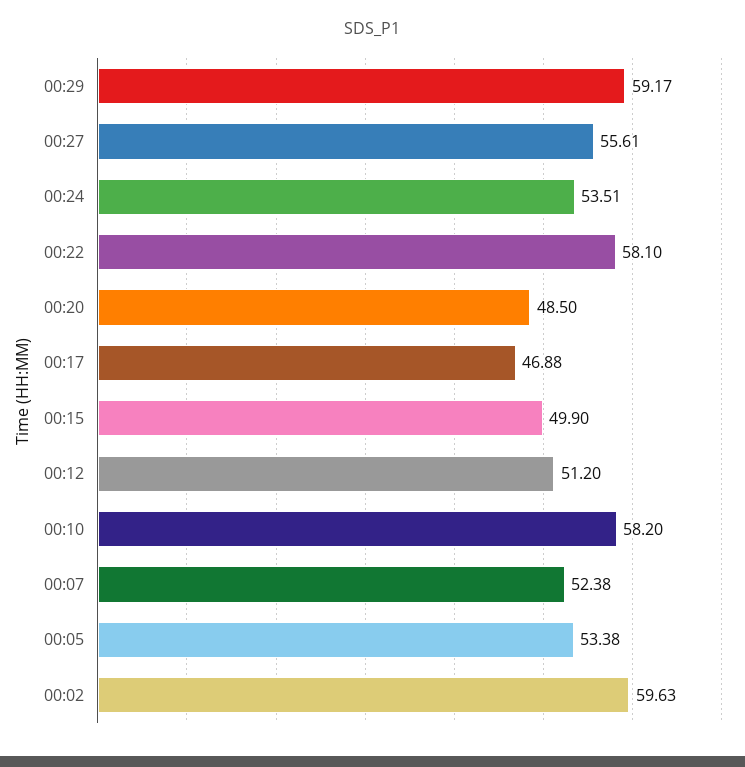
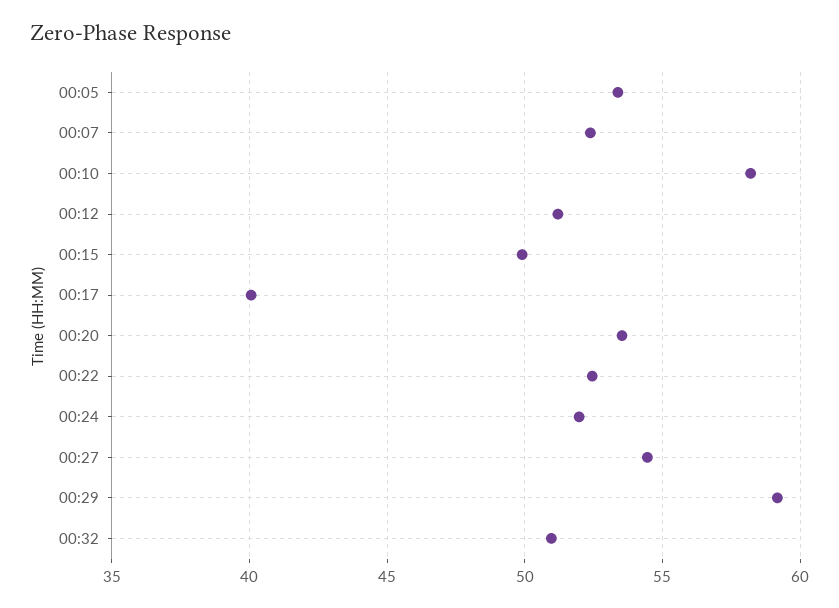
00:27: 55.61 -> 54.5
00:24: 53.51 -> 52
00:22: 58.1 -> 52.5
00:20: 48.5 -> 53.5
00:17: 46.88 -> 40
00:02: 59.63 -> none
00:32: none -> 51

